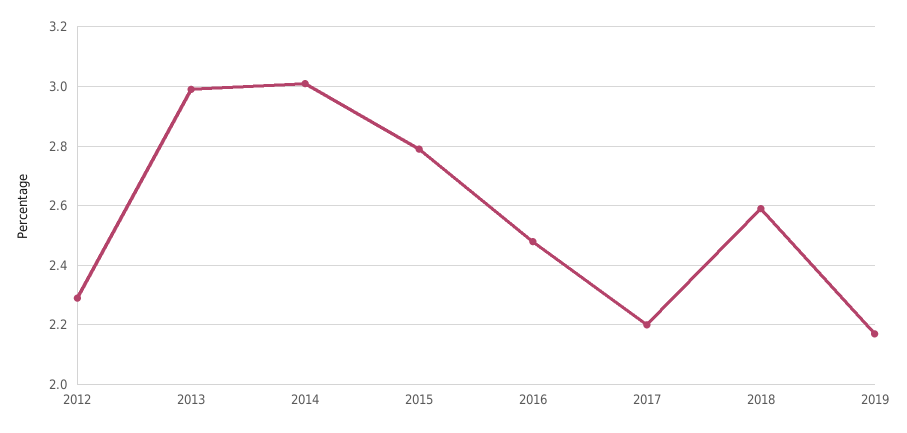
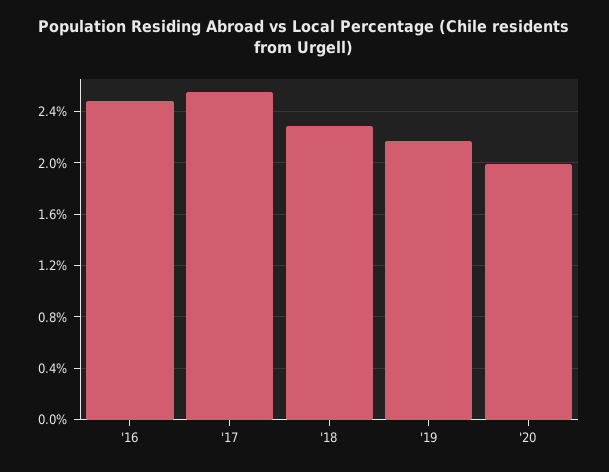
2012: 2.3 -> none
2013: 3 -> none
2014: 3 -> none
2015: 2.8 -> none
2017: 2.2 -> 2.55
2018: 2.6 -> 2.3
'20: none -> 2

